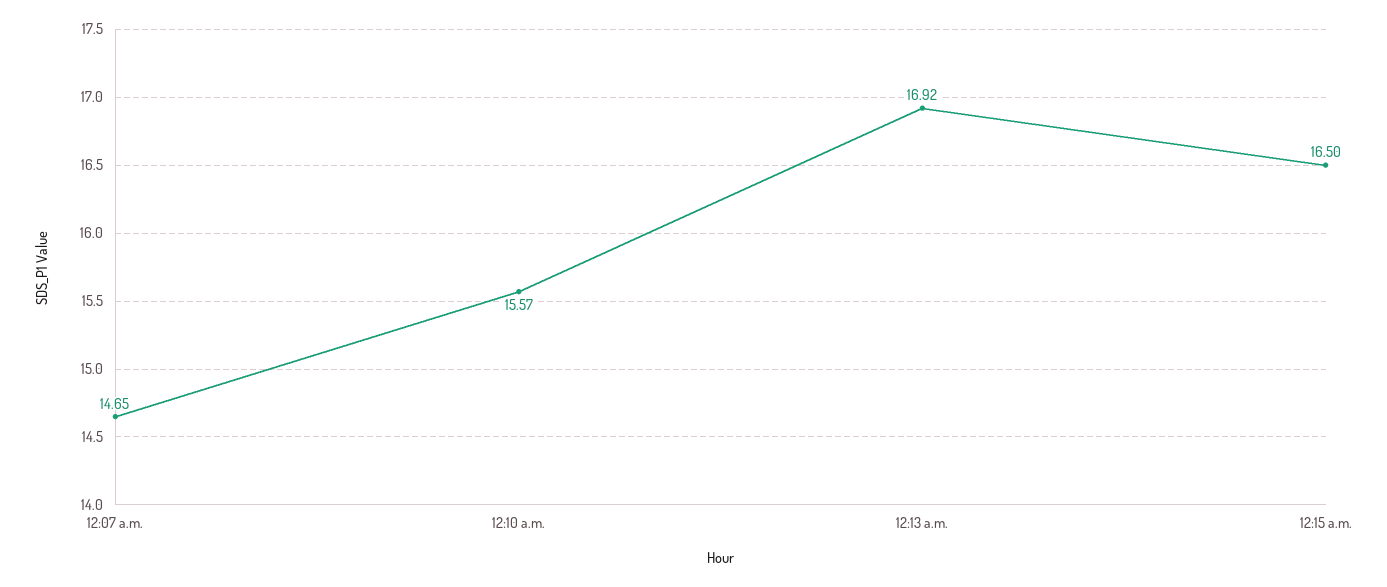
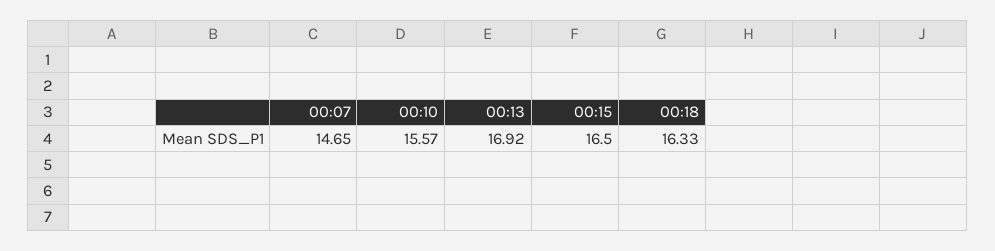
00:18: none -> 16.33

